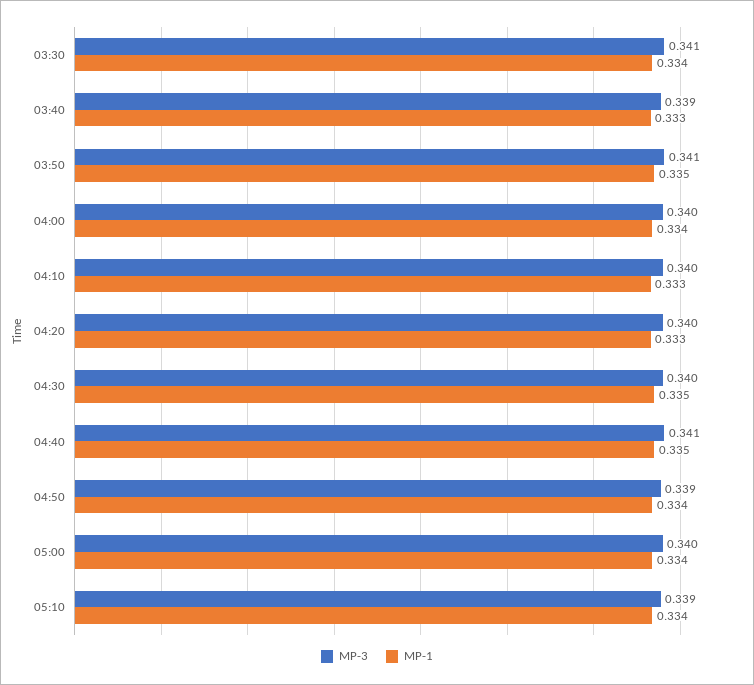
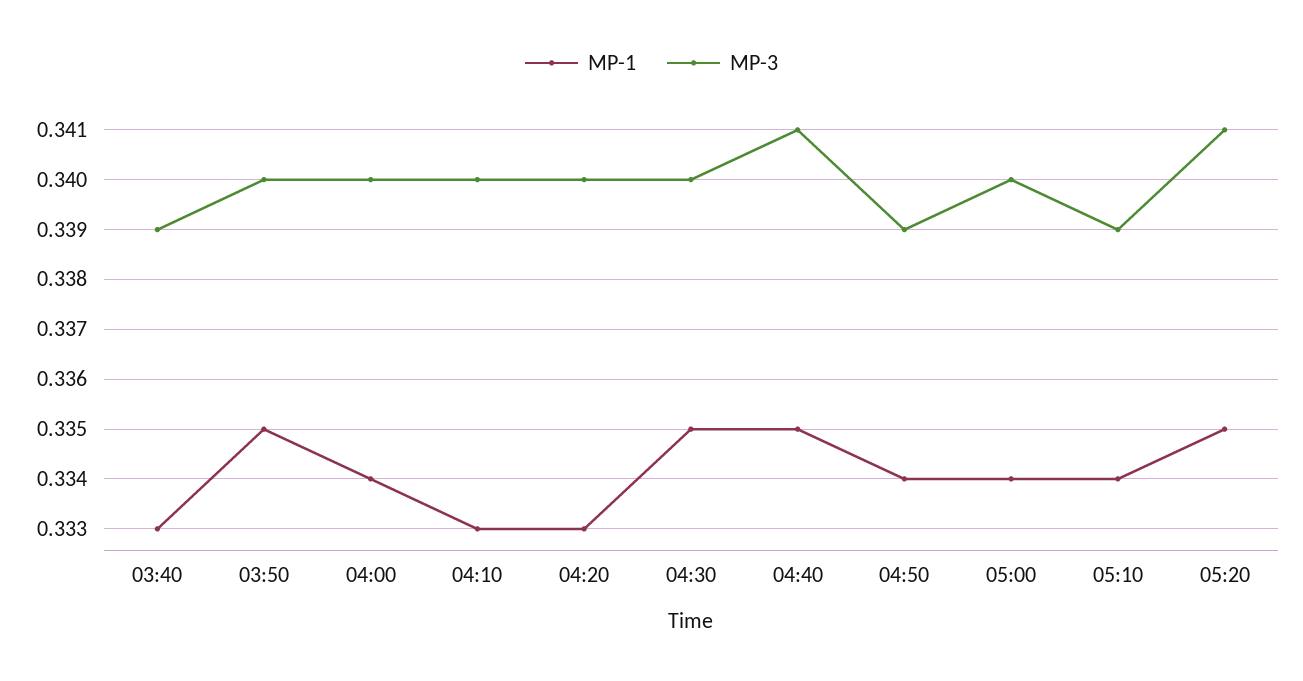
MP-3, 03:30: 0.341 -> none
MP-1, 03:30: 0.334 -> none
MP-3, 03:50: 0.341 -> 0.34
MP-1, 05:20: none -> 0.335
MP-3, 05:20: none -> 0.341

